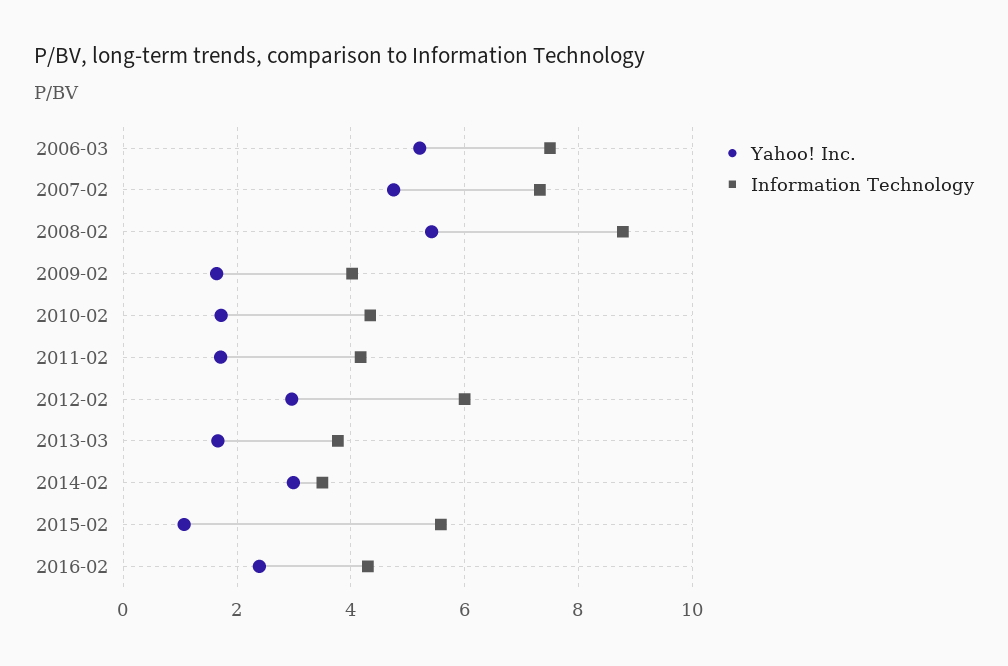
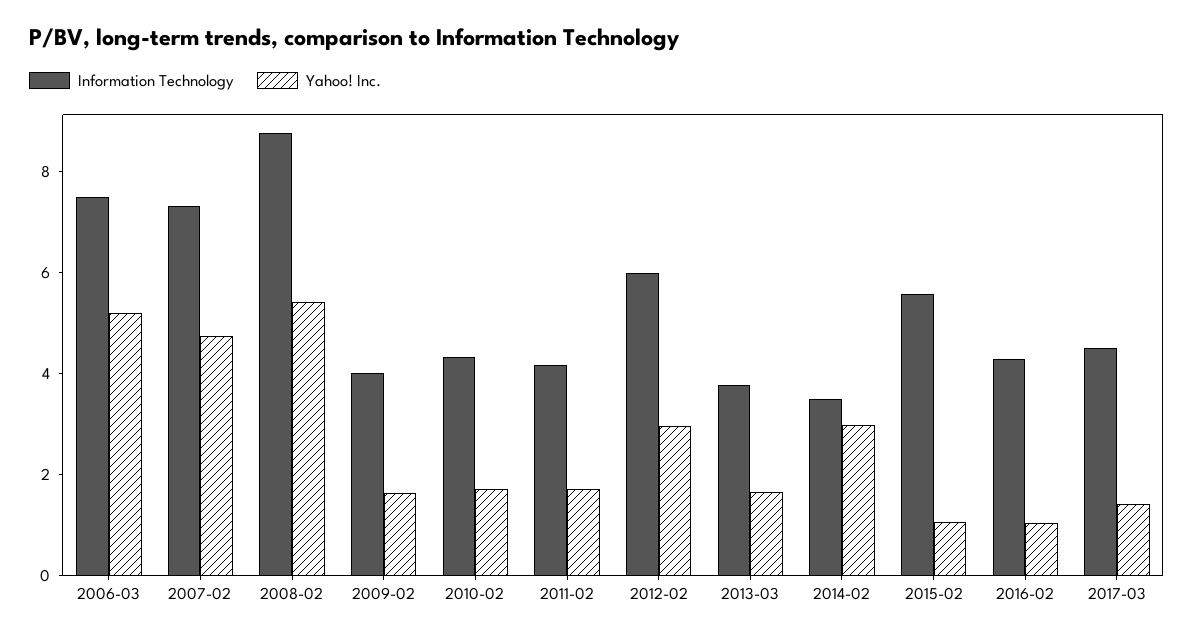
Yahoo! Inc., 2016-02: 2.4 -> 1
Information Technology, 2017-03: none -> 4.5
Yahoo! Inc., 2017-03: none -> 1.5

